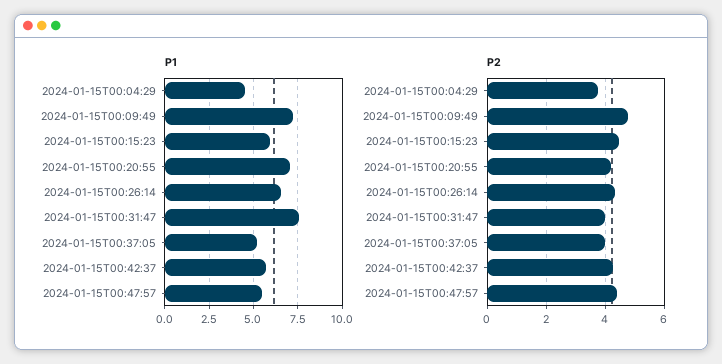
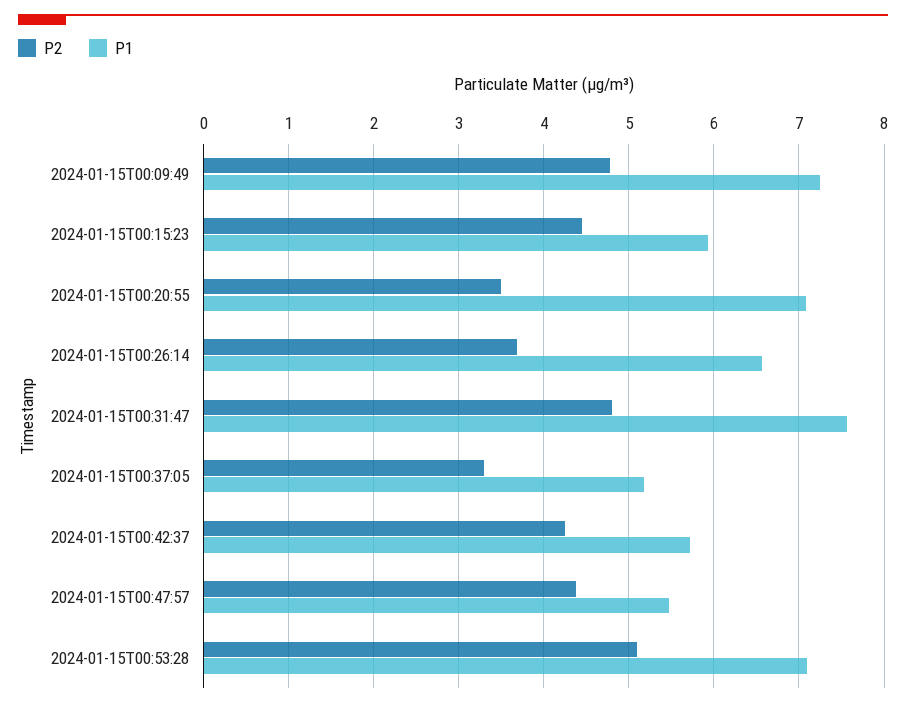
P1, 2024-01-15T00:04:29: 4.5 -> none
P2, 2024-01-15T00:04:29: 3.75 -> none
P2, 2024-01-15T00:20:55: 4.25 -> 3.5
P2, 2024-01-15T00:26:14: 4.25 -> 3.7
P2, 2024-01-15T00:31:47: 4 -> 4.8
P2, 2024-01-15T00:37:05: 4 -> 3.3
P2, 2024-01-15T00:53:28: none -> 5.1
P1, 2024-01-15T00:53:28: none -> 7.1

